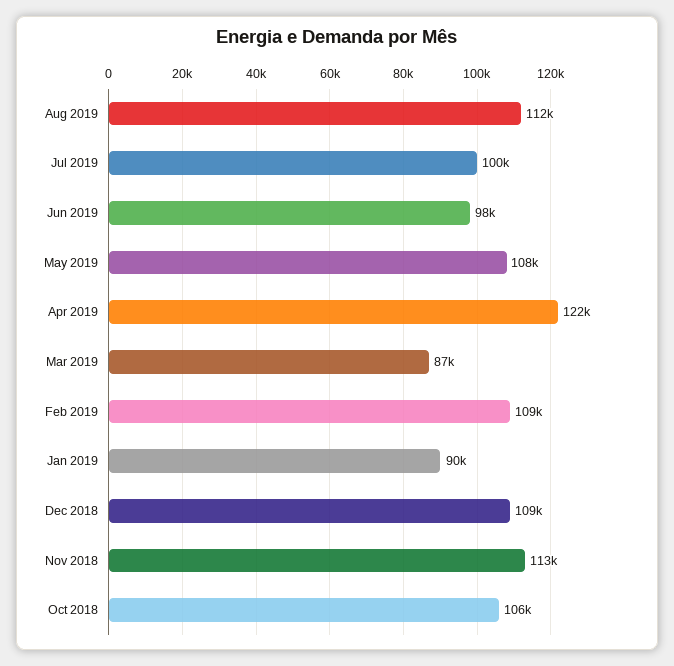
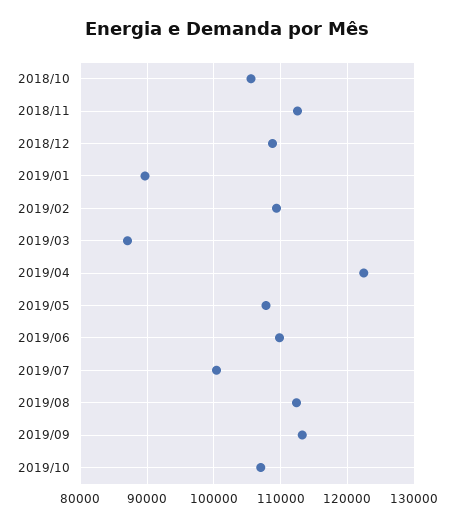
Jun 2019: 98000 -> 110000
2019/09: none -> 113000
2019/10: none -> 107000

